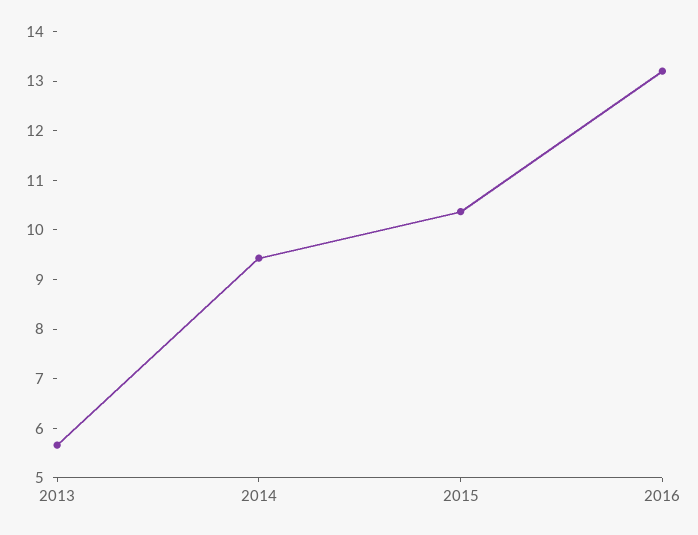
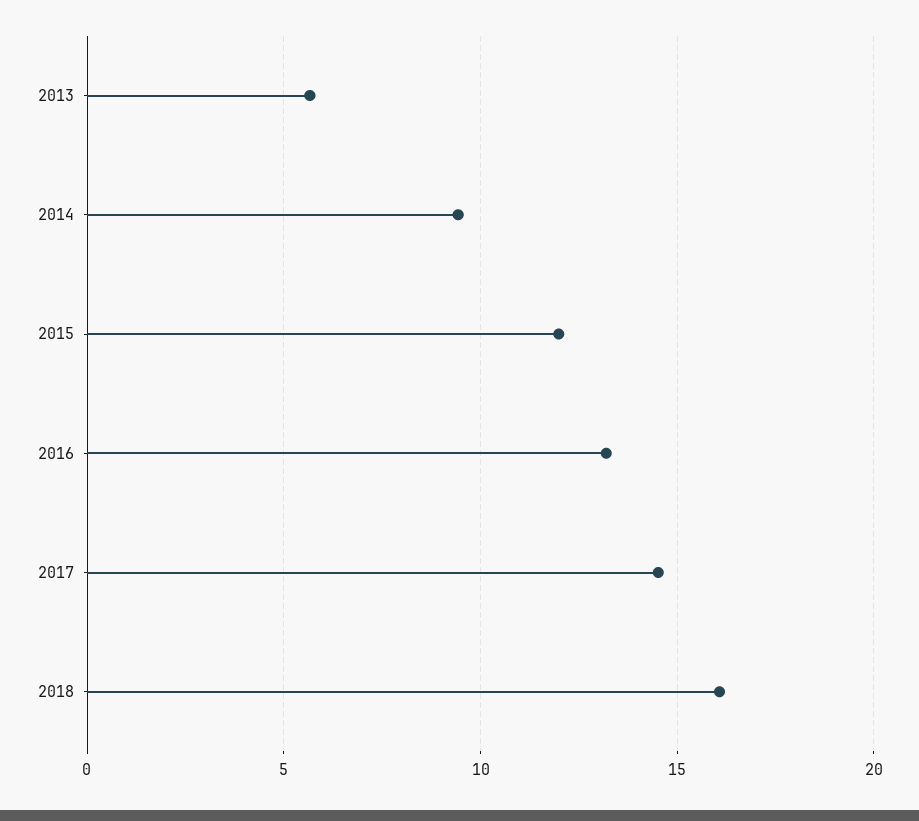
2015: 10.4 -> 12
2017: none -> 14.5
2018: none -> 16

